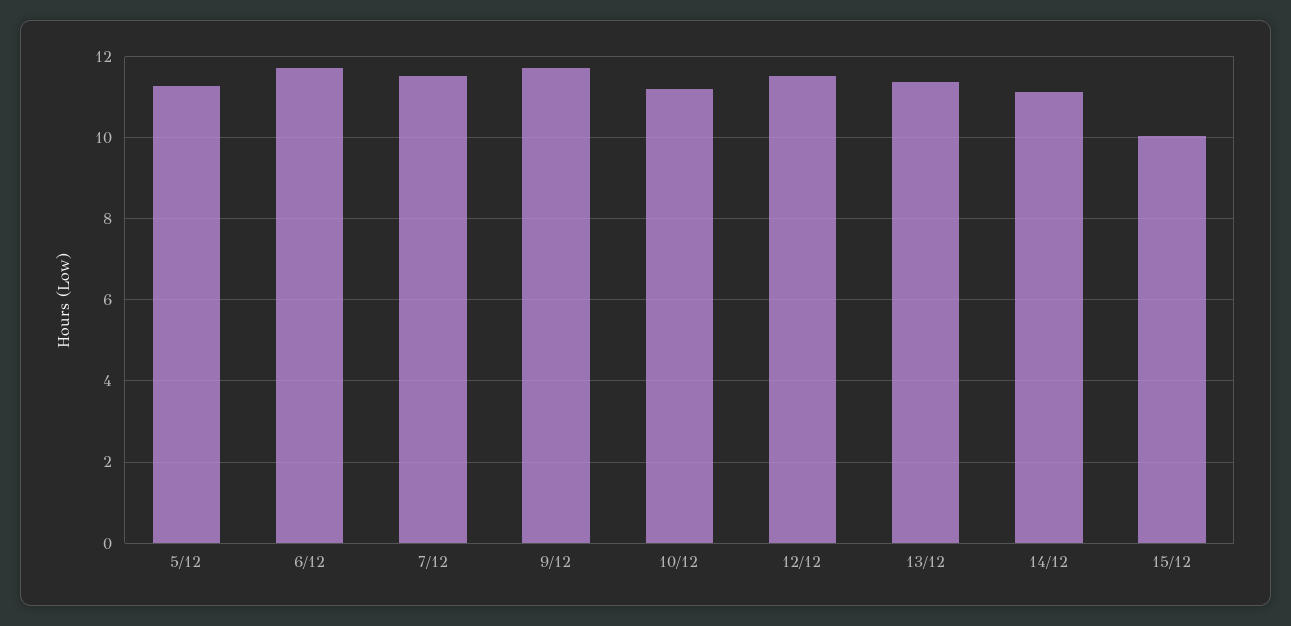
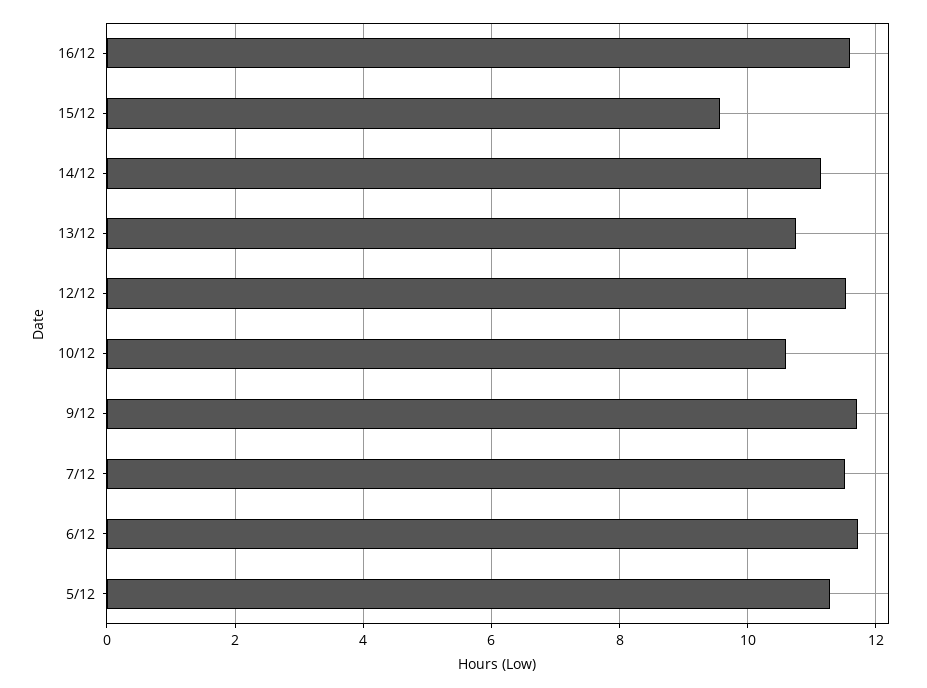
10/12: 11.2 -> 10.6
13/12: 11.4 -> 10.8
15/12: 10 -> 9.6
16/12: none -> 11.6

